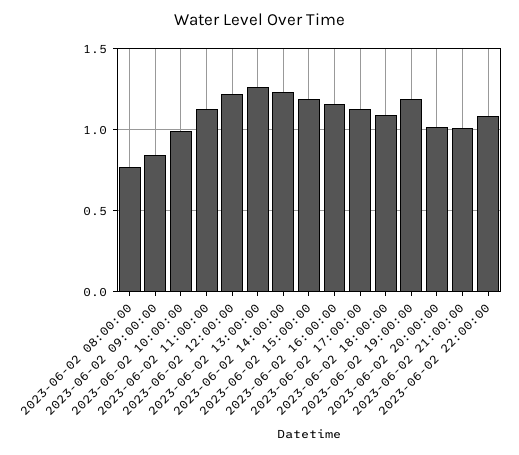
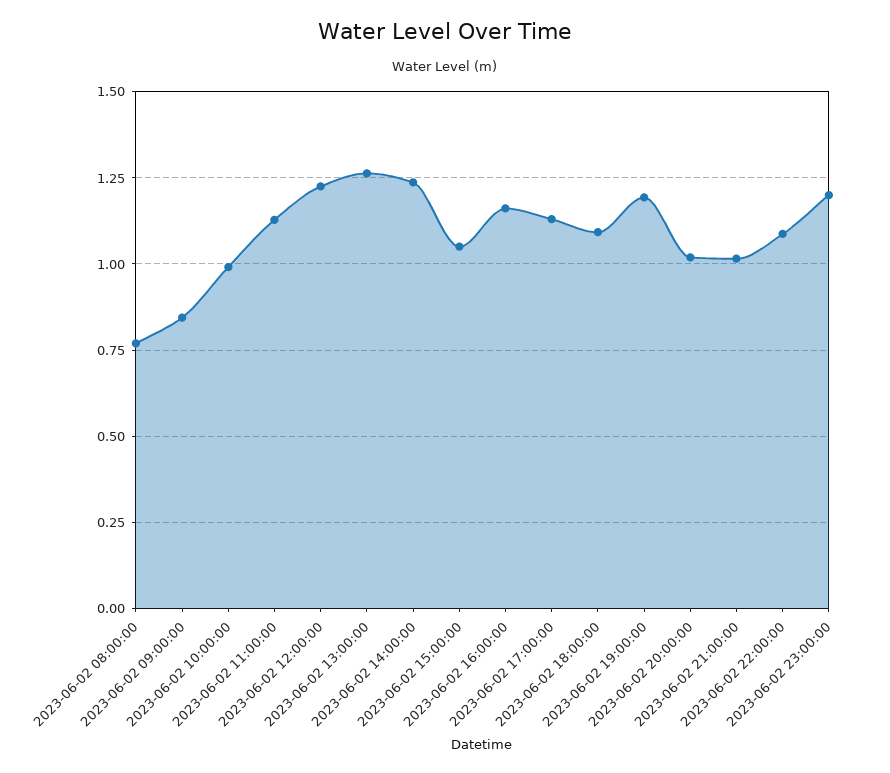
2023-06-02 15:00:00: 1.2 -> 1.05
2023-06-02 23:00:00: none -> 1.2

